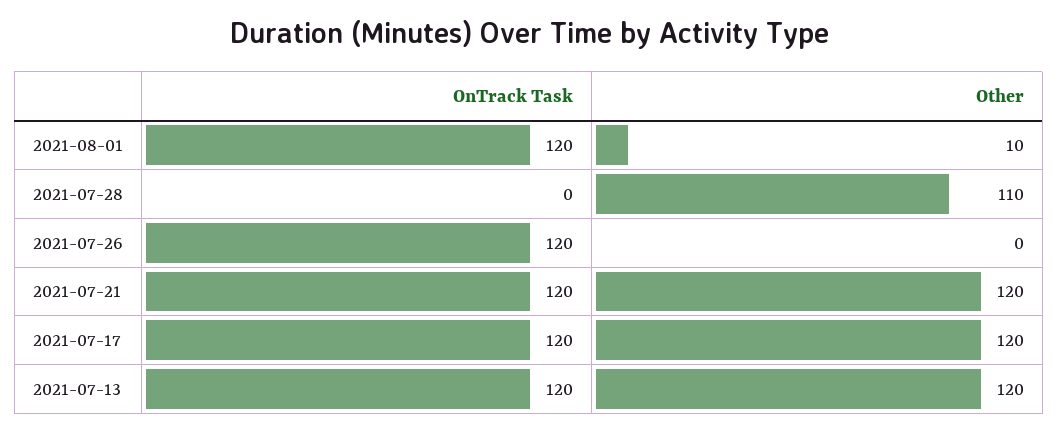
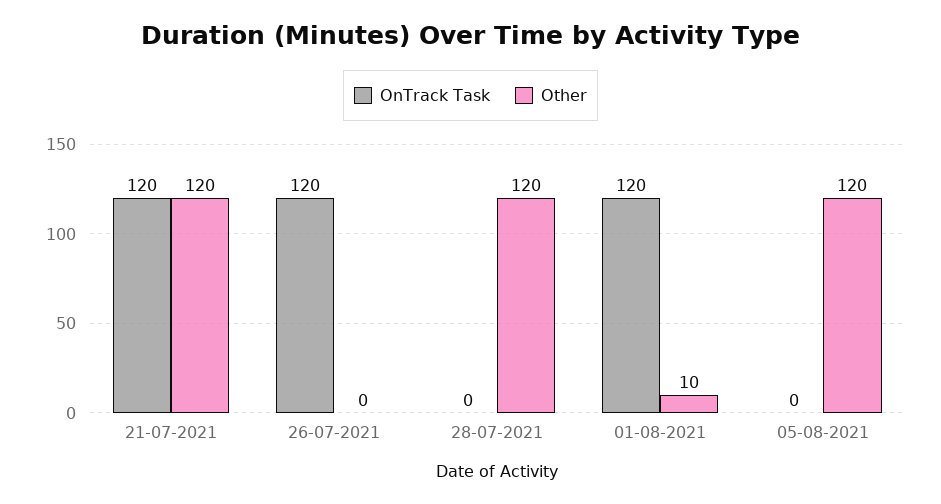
Other, 2021-07-28: 110 -> 120
OnTrack Task, 2021-07-17: 120 -> none
Other, 2021-07-17: 120 -> none
OnTrack Task, 2021-07-13: 120 -> none
Other, 2021-07-13: 120 -> none
OnTrack Task, 05-08-2021: none -> 0
Other, 05-08-2021: none -> 120

